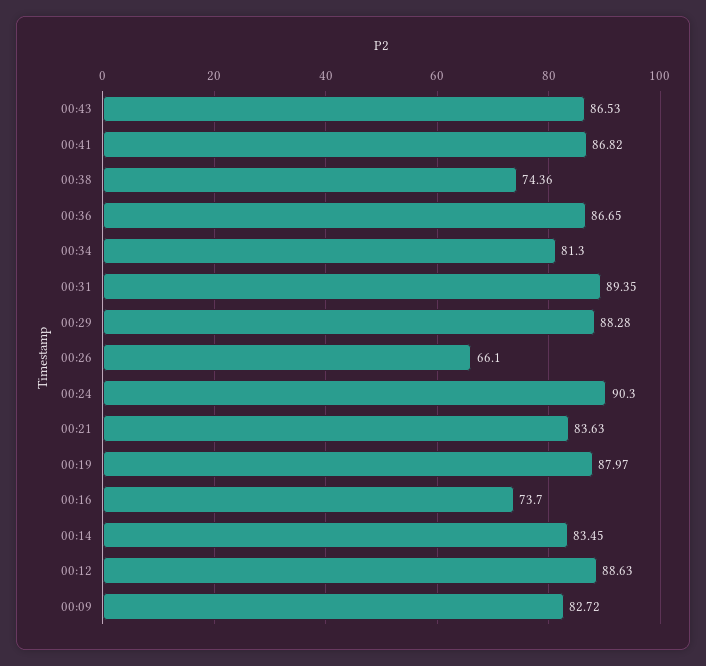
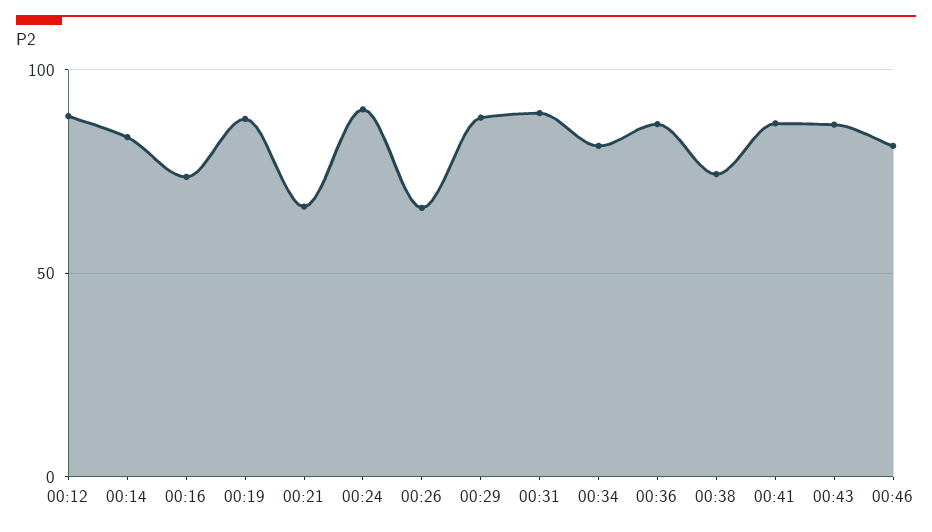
00:21: 83.63 -> 65
00:09: 82.72 -> none
00:46: none -> 80

